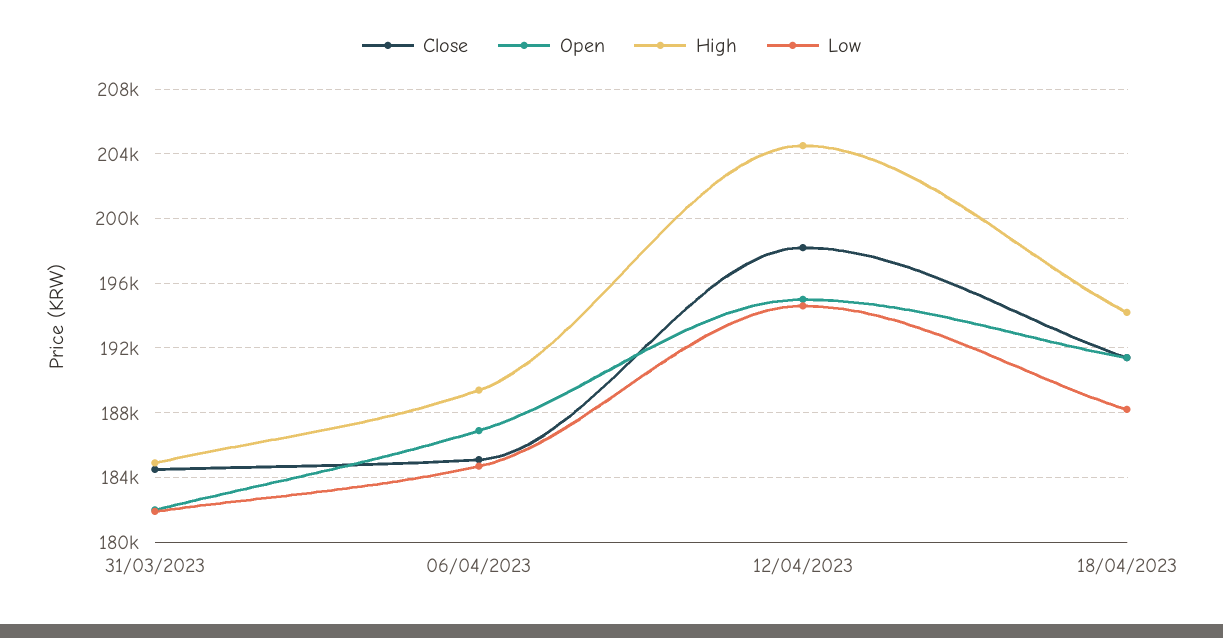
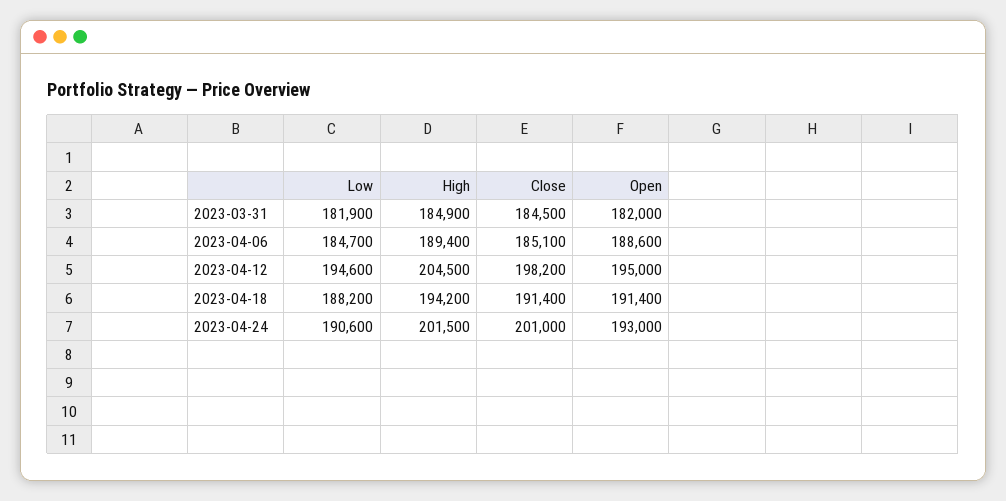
Open, 06/04/2023: 187000 -> 188600
Low, 2023-04-24: none -> 190600
High, 2023-04-24: none -> 201500
Close, 2023-04-24: none -> 201000
Open, 2023-04-24: none -> 193000

